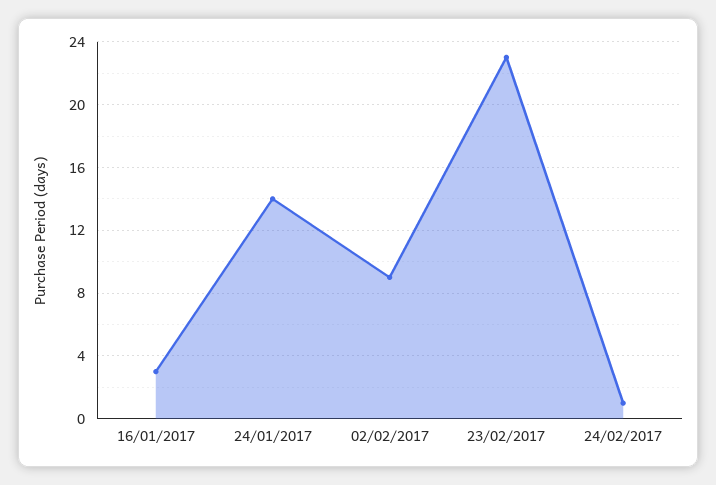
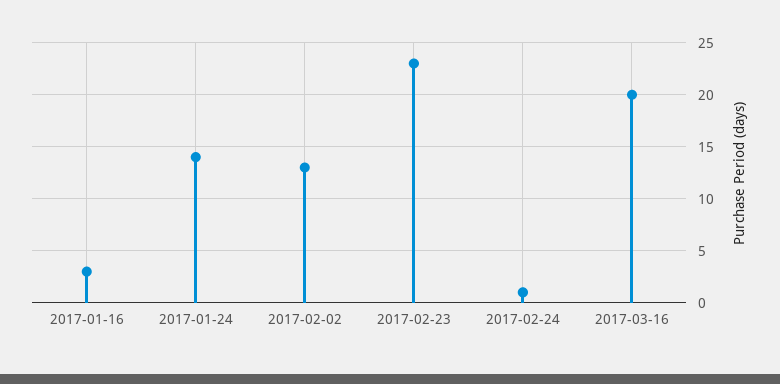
02/02/2017: 9 -> 13
2017-03-16: none -> 20

